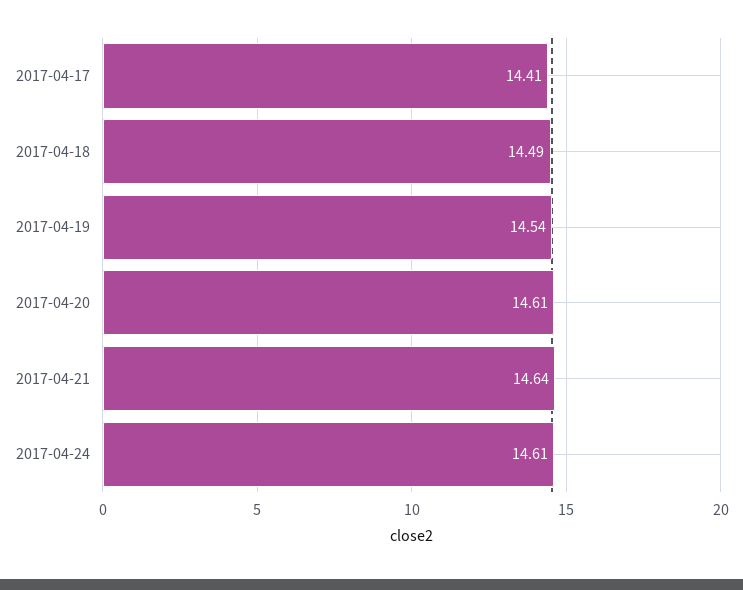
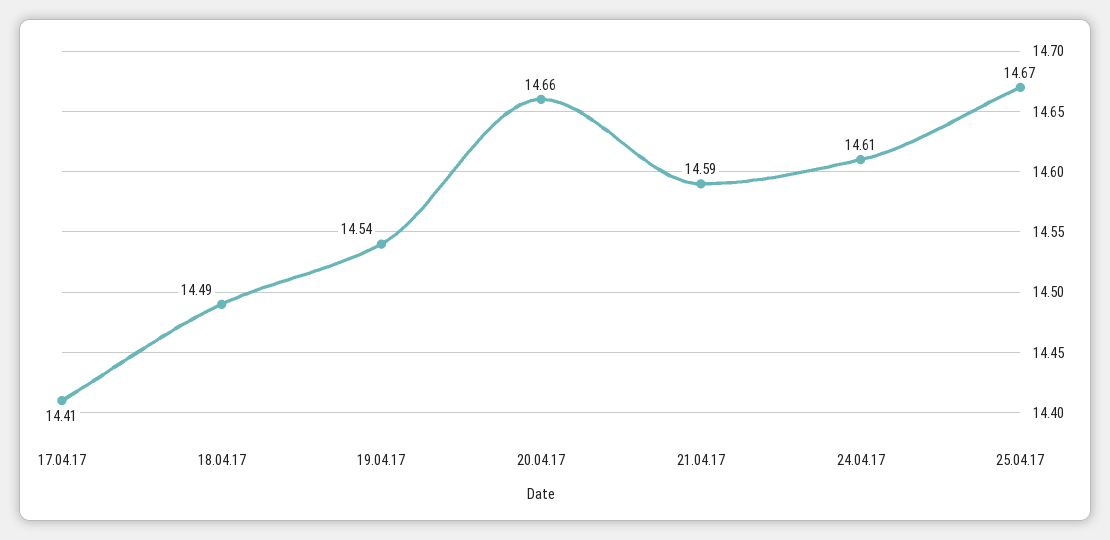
2017-04-20: 14.61 -> 14.66
2017-04-21: 14.64 -> 14.59
25.04.17: none -> 14.67

